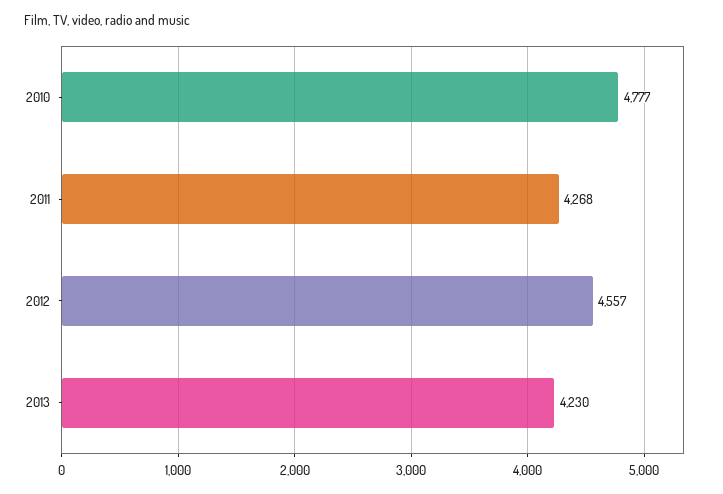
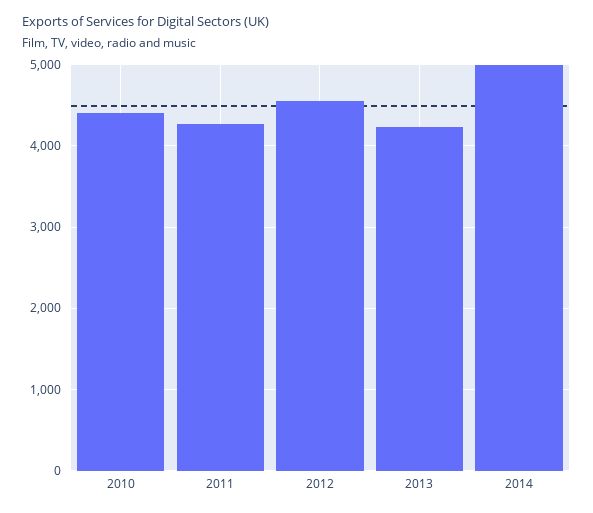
2010: 4777 -> 4400
2014: none -> 5000

